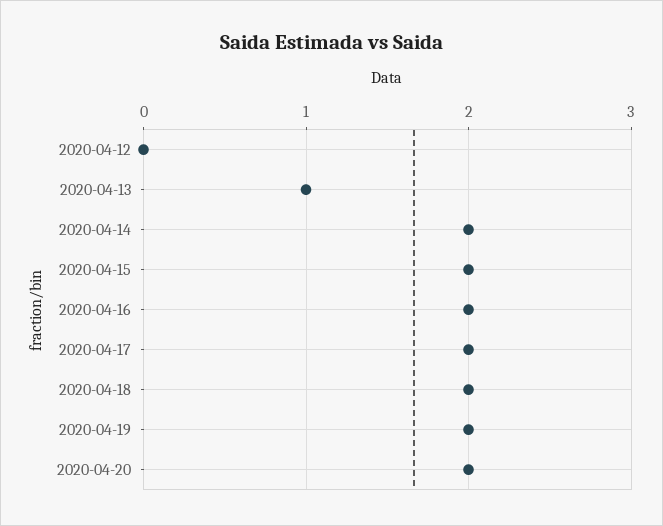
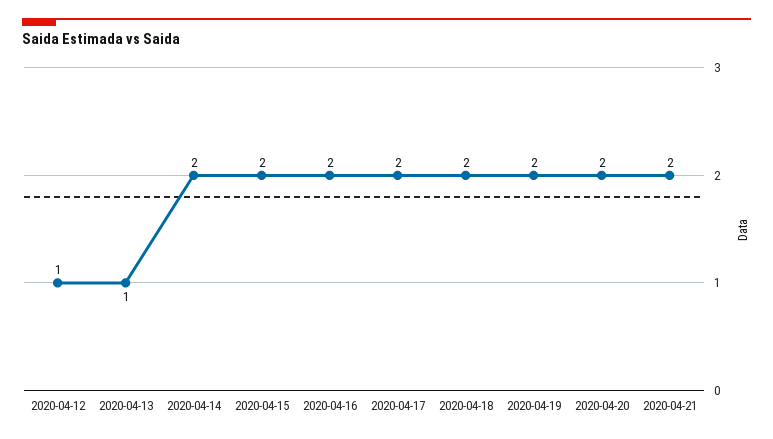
2020-04-12: 0 -> 1
2020-04-21: none -> 2

